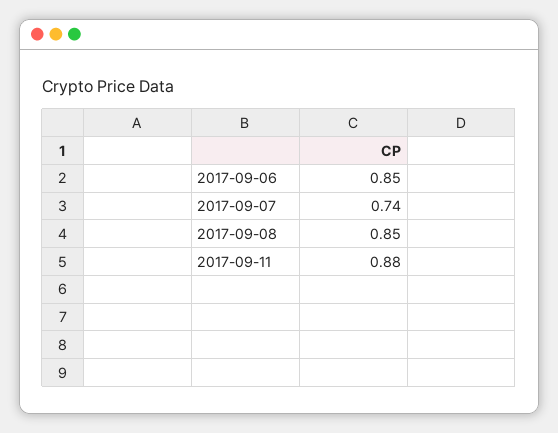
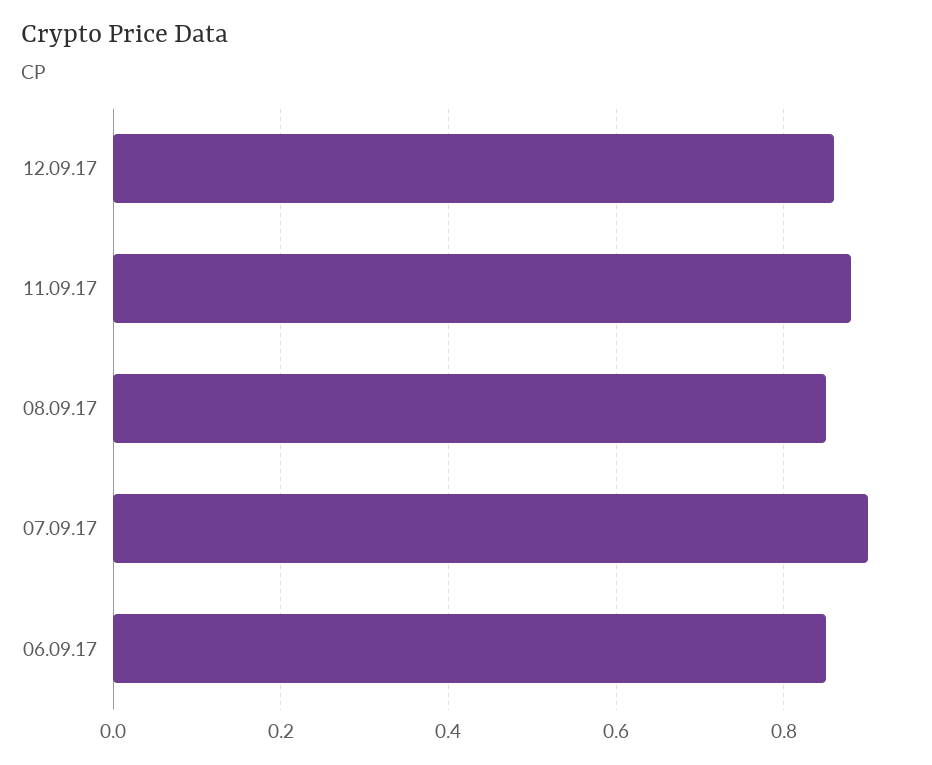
2017-09-07: 0.74 -> 0.9
12.09.17: none -> 0.85

